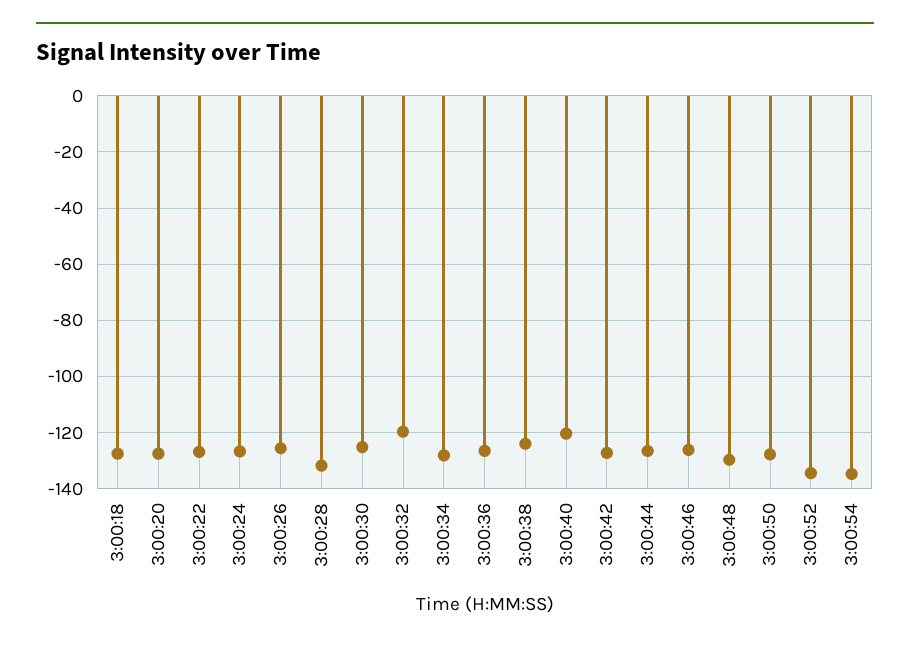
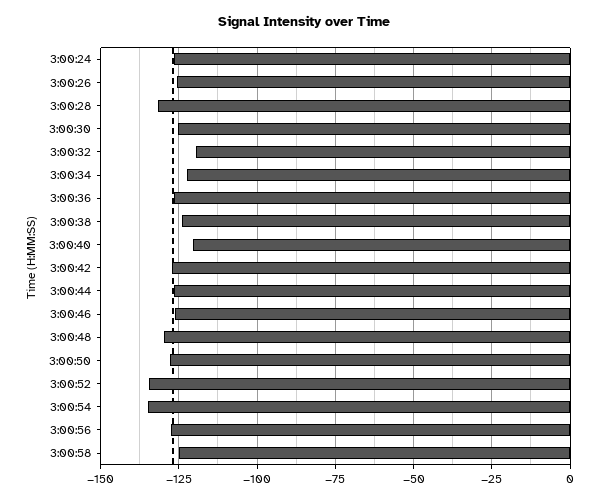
3:00:18: -127.5 -> none
3:00:20: -127.5 -> none
3:00:22: -127.5 -> none
3:00:34: -127.5 -> -122.5
3:00:56: none -> -127.5
3:00:58: none -> -125

